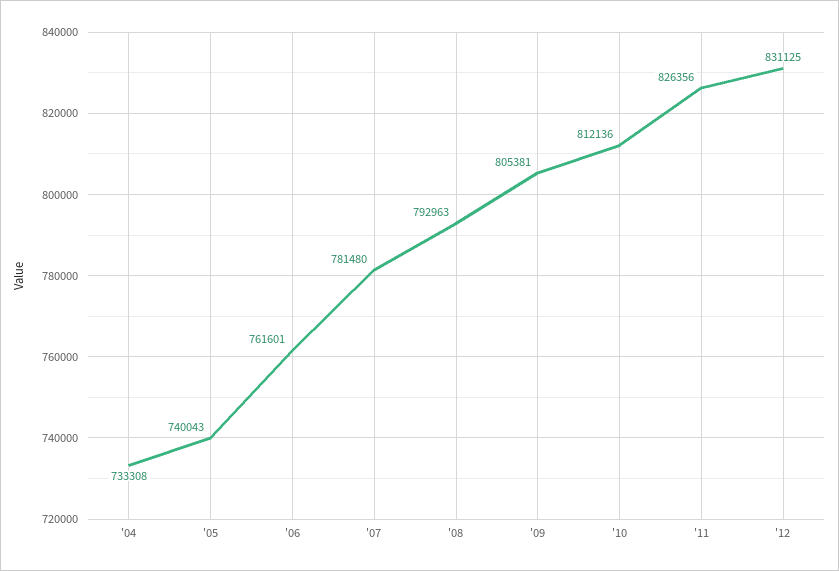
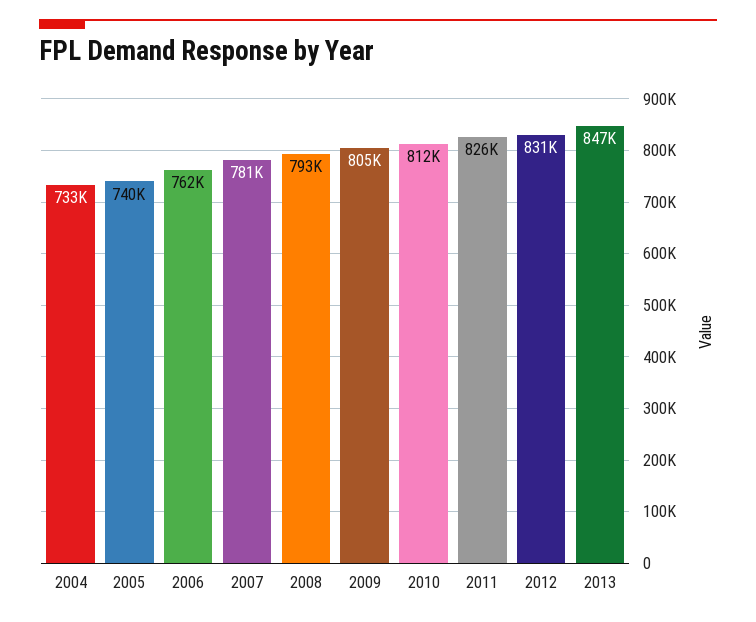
2013: none -> 847000

